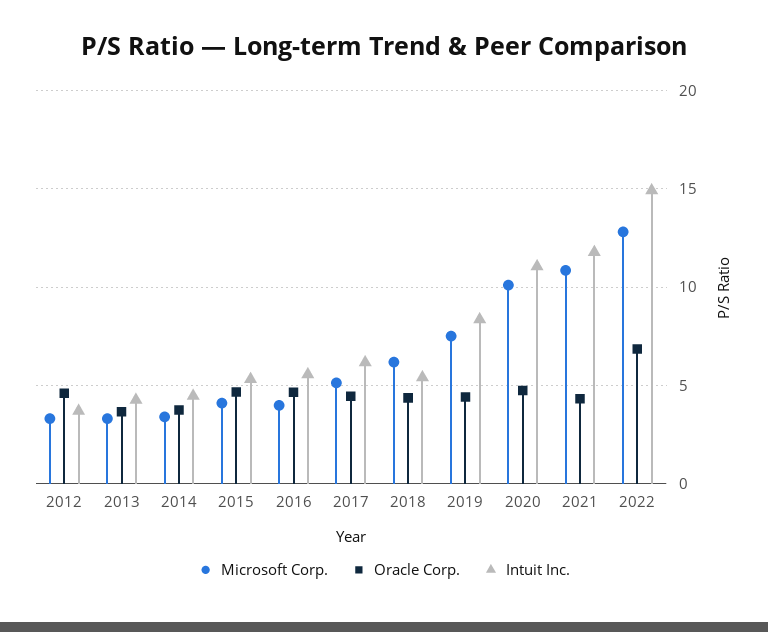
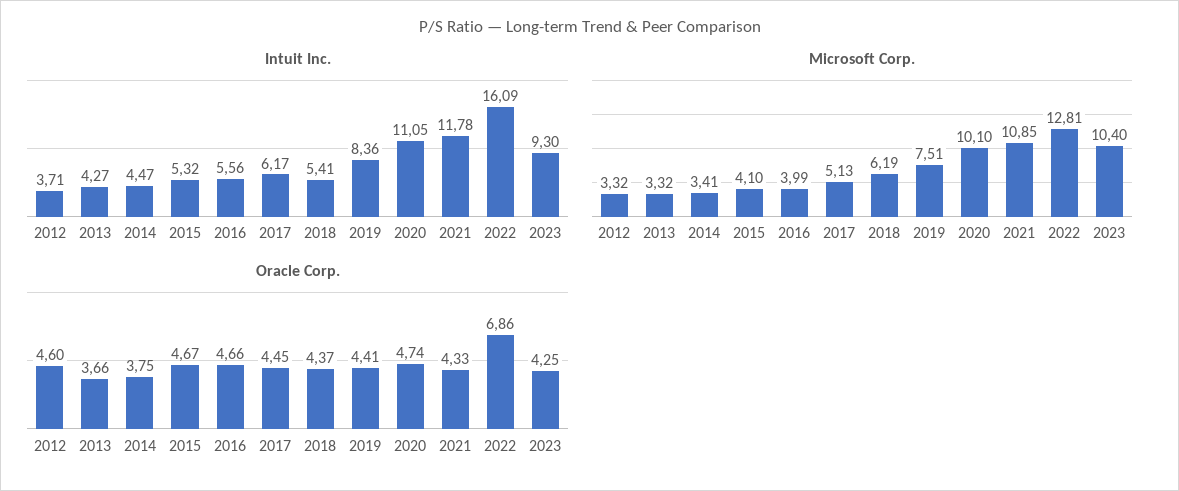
Intuit Inc., 2022: 15 -> 16.09
Intuit Inc., 2023: none -> 9.3
Microsoft Corp., 2023: none -> 10.4
Oracle Corp., 2023: none -> 4.25

